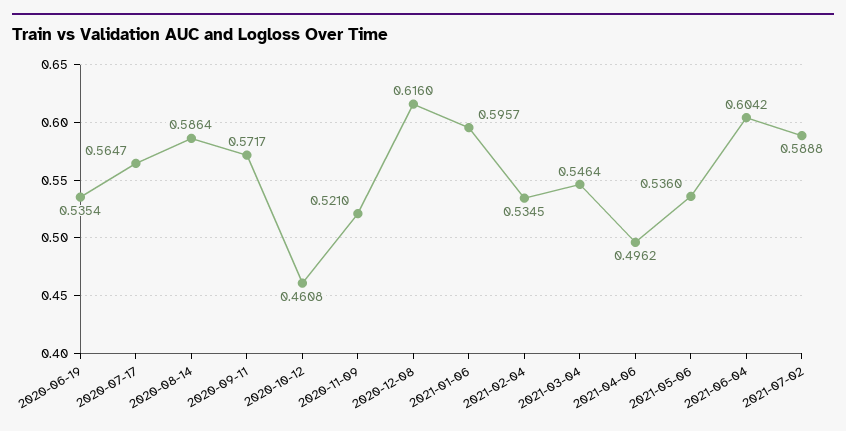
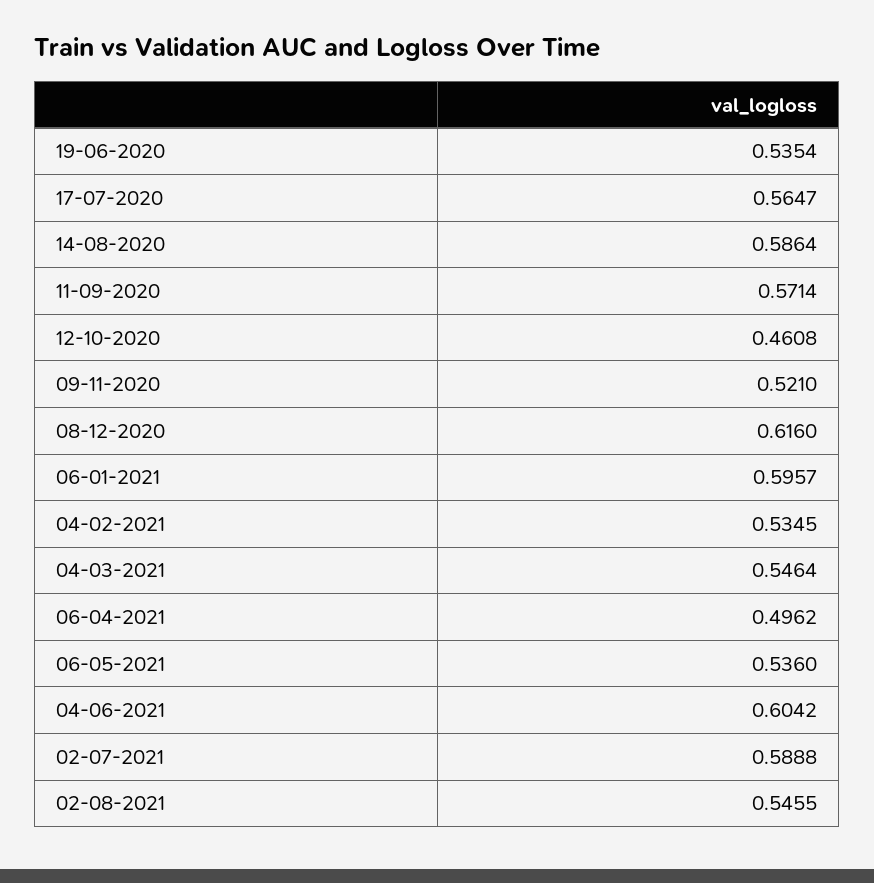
2020-09-11: 0.5717 -> 0.5714
02-08-2021: none -> 0.5455

